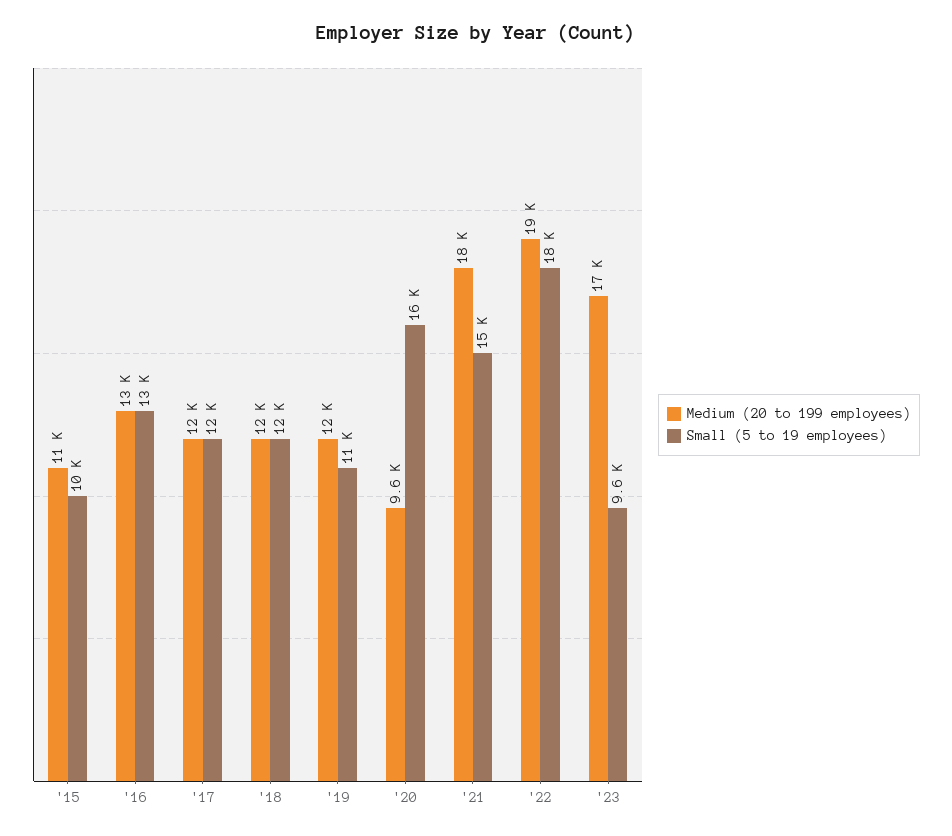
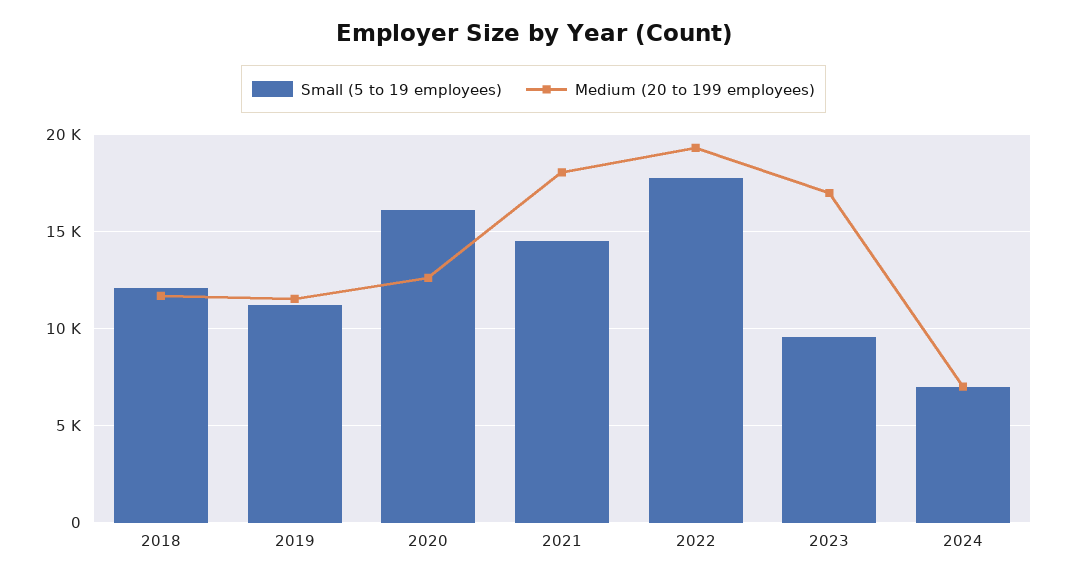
Medium (20 to 199 employees), '15: 11000 -> none
Small (5 to 19 employees), '15: 10000 -> none
Medium (20 to 199 employees), '16: 13000 -> none
Small (5 to 19 employees), '16: 13000 -> none
Medium (20 to 199 employees), '17: 12000 -> none
Small (5 to 19 employees), '17: 12000 -> none
Medium (20 to 199 employees), '20: 9600 -> 12500
Small (5 to 19 employees), 2024: none -> 7000
Medium (20 to 199 employees), 2024: none -> 7000

